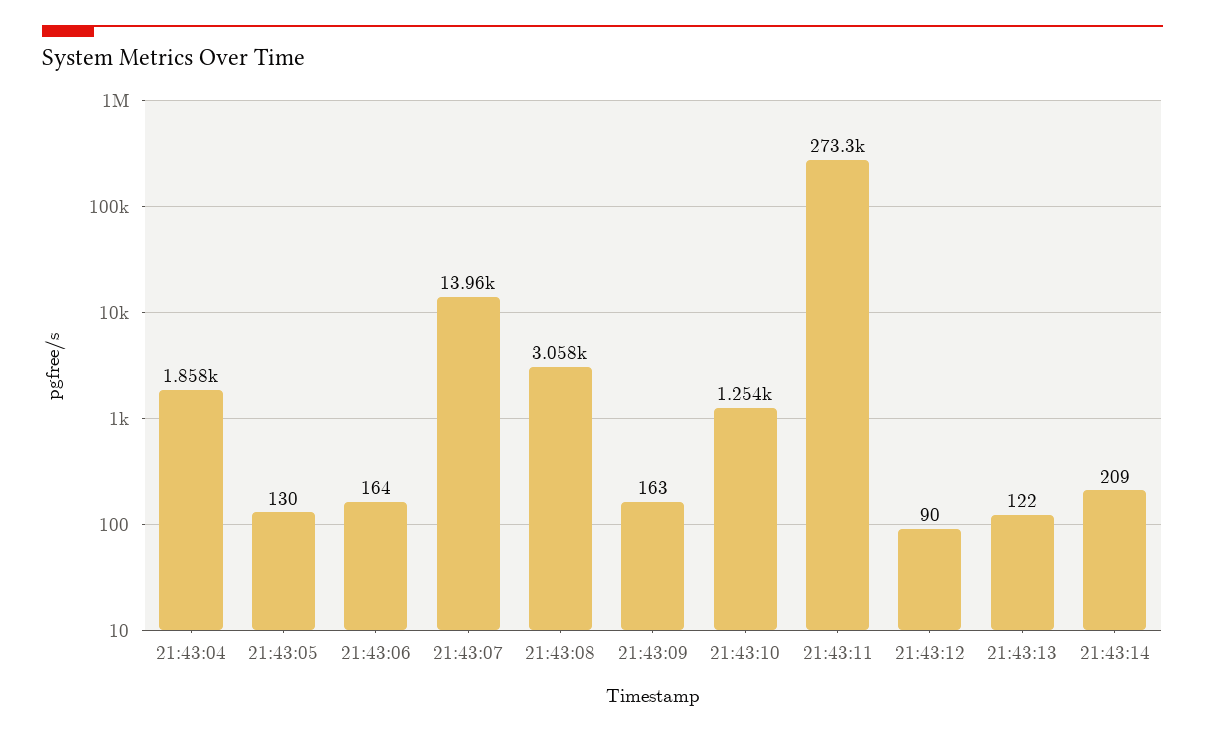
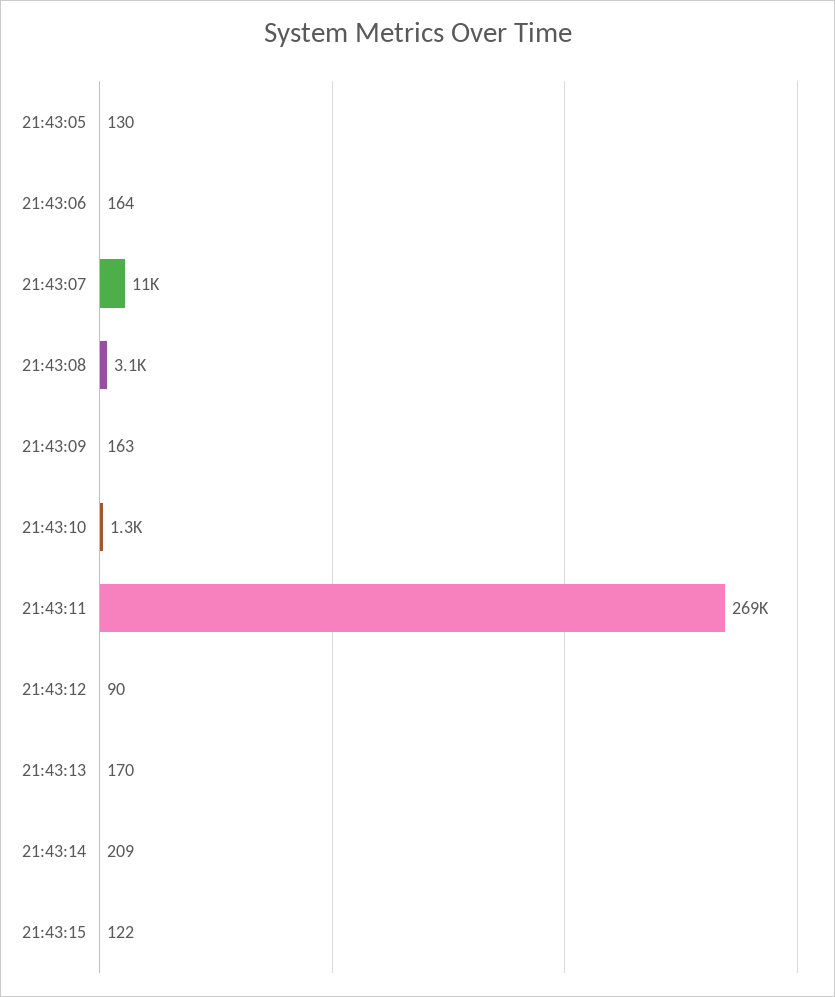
21:43:04: 1858 -> none
21:43:07: 13960 -> 11000
21:43:11: 273300 -> 269000
21:43:13: 122 -> 170
21:43:15: none -> 122

